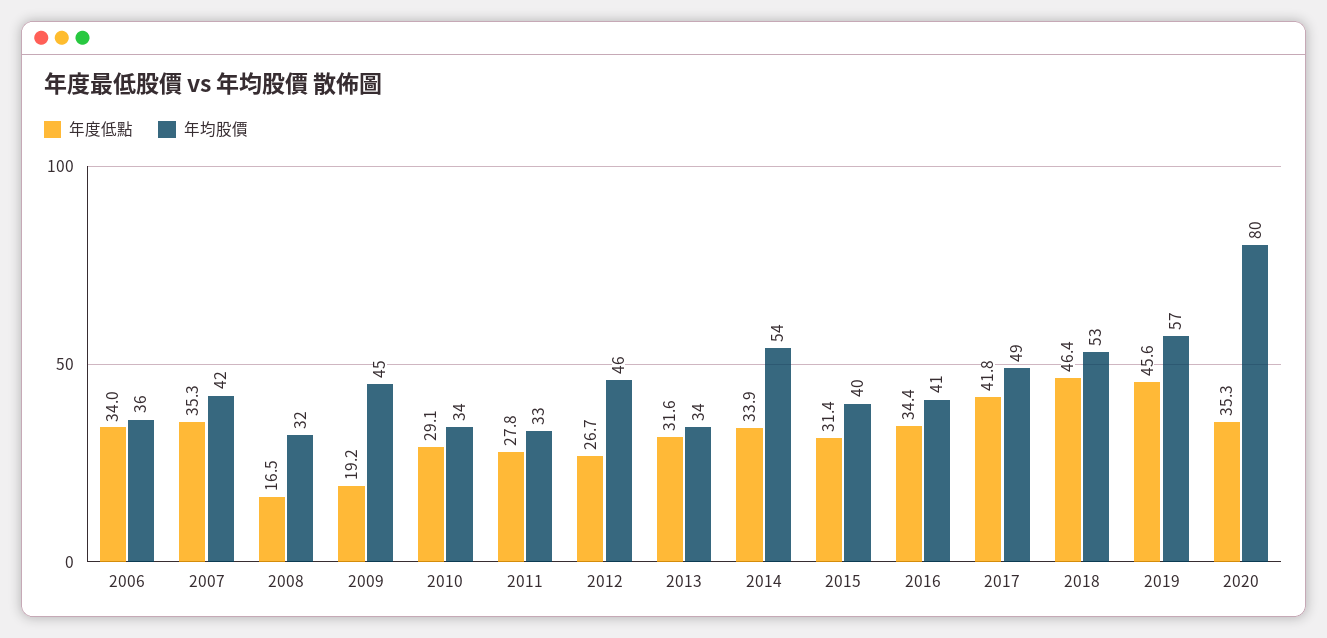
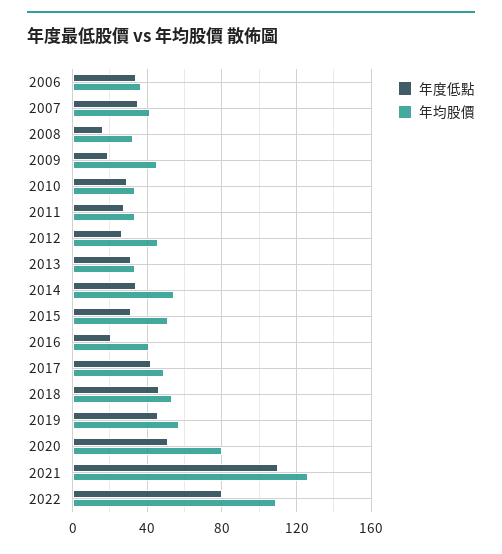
年均股價, 2015: 40 -> 50
年度低點, 2016: 34.4 -> 20
年度低點, 2020: 35.3 -> 50
年度低點, 2021: none -> 110
年均股價, 2021: none -> 125
年度低點, 2022: none -> 80
年均股價, 2022: none -> 110

